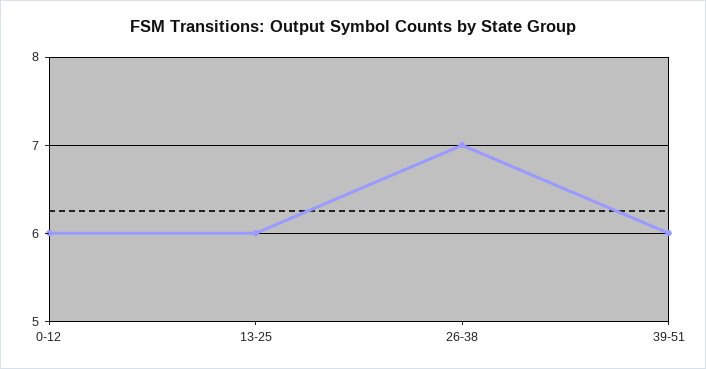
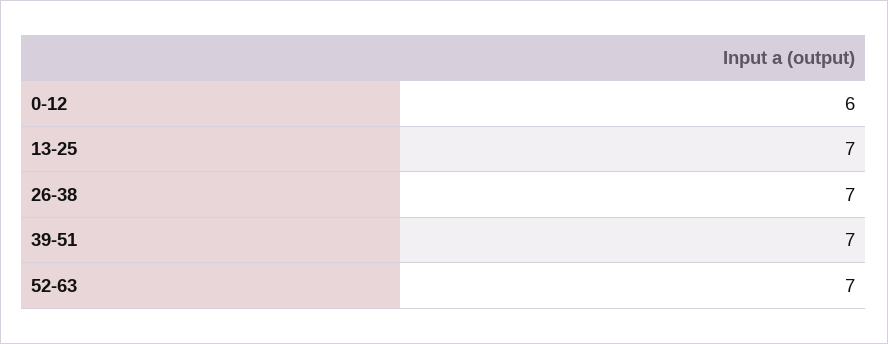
13-25: 6 -> 7
39-51: 6 -> 7
52-63: none -> 7

